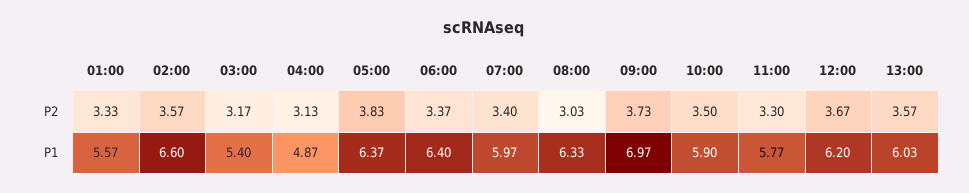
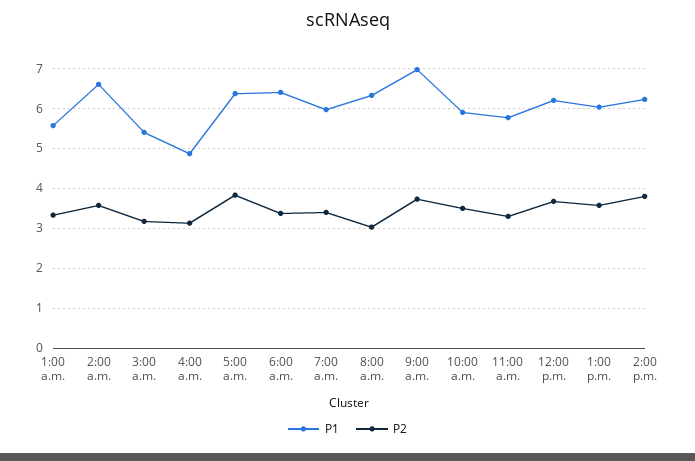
P1, 2:00 p.m.: none -> 6.2
P2, 2:00 p.m.: none -> 3.8

